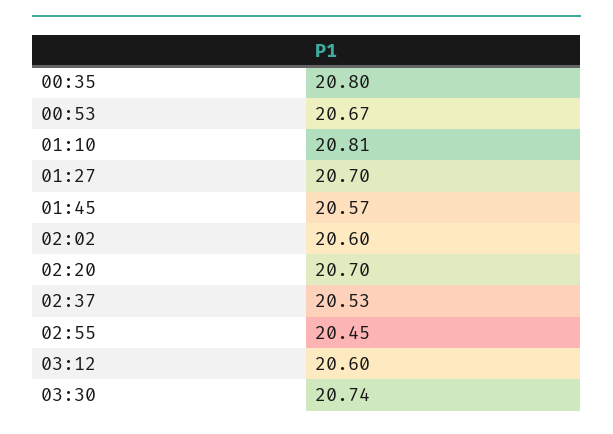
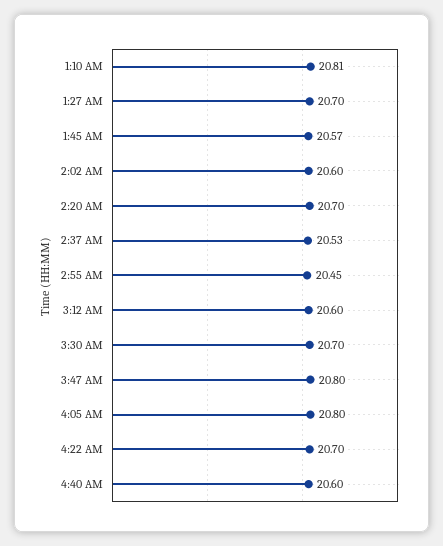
00:35: 20.8 -> none
00:53: 20.67 -> none
03:30: 20.74 -> 20.7
3:47 AM: none -> 20.8
4:05 AM: none -> 20.8
4:22 AM: none -> 20.7
4:40 AM: none -> 20.6

